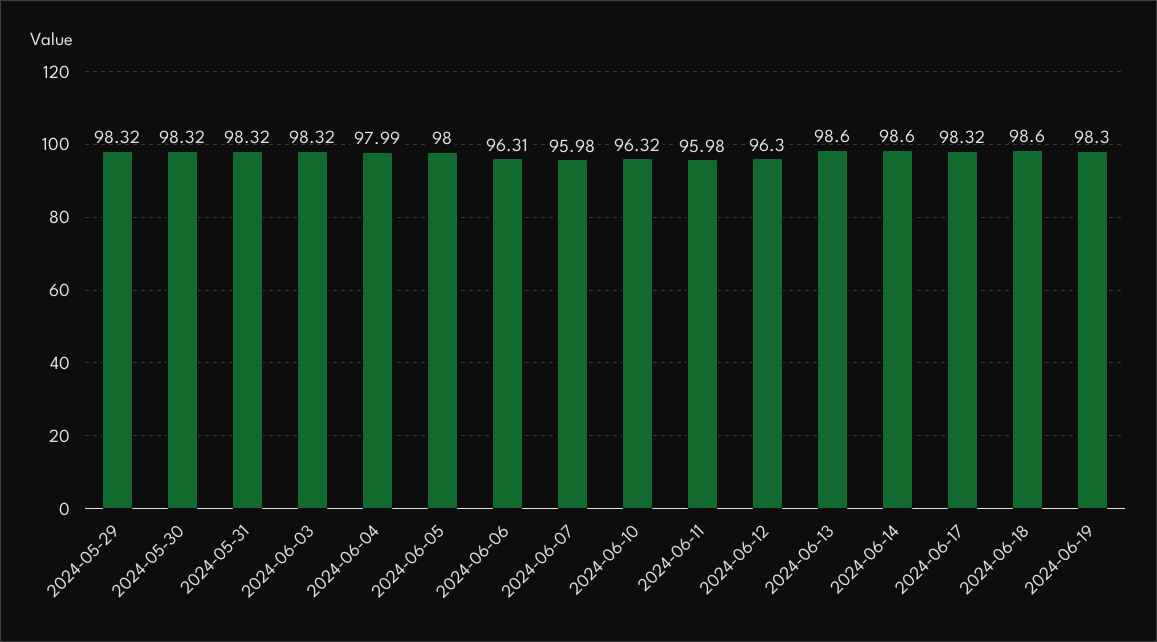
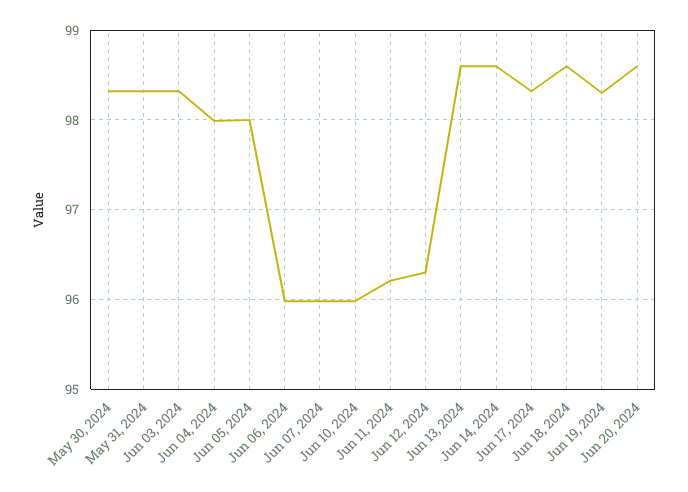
2024-05-29: 98.32 -> none
2024-06-06: 96.31 -> 96
2024-06-10: 96.32 -> 96
2024-06-11: 95.98 -> 96.2
Jun 20, 2024: none -> 98.6

